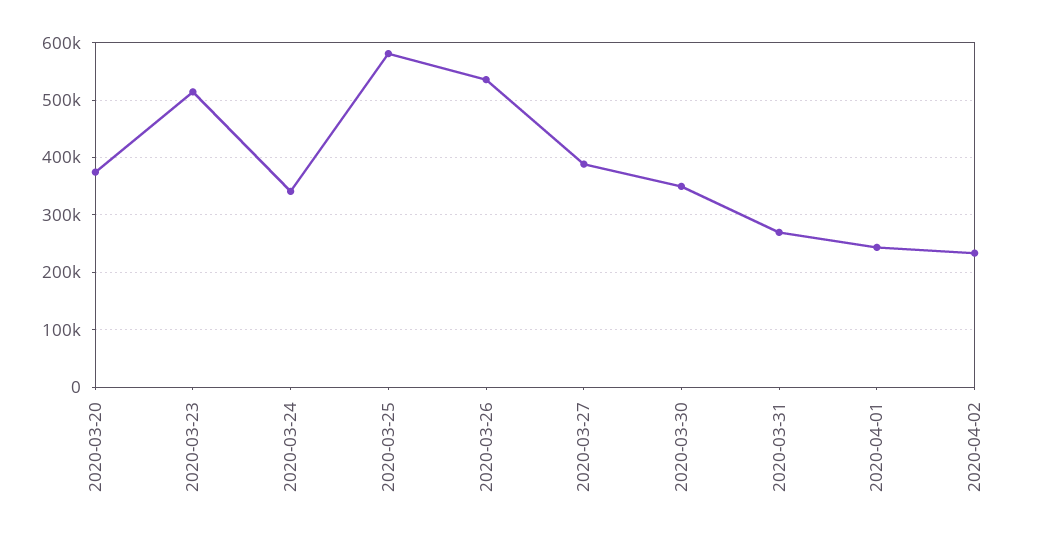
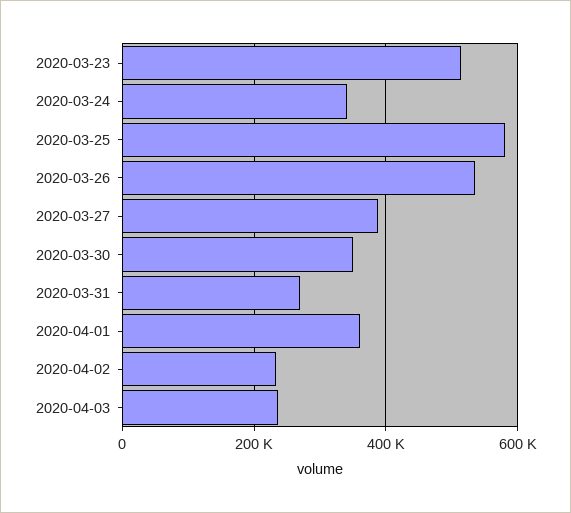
2020-03-20: 380000 -> none
2020-04-01: 240000 -> 360000
2020-04-03: none -> 240000

